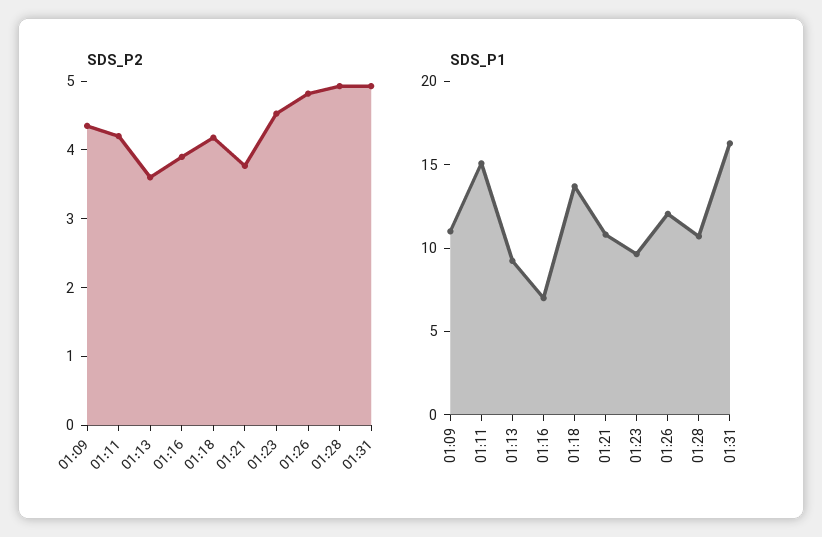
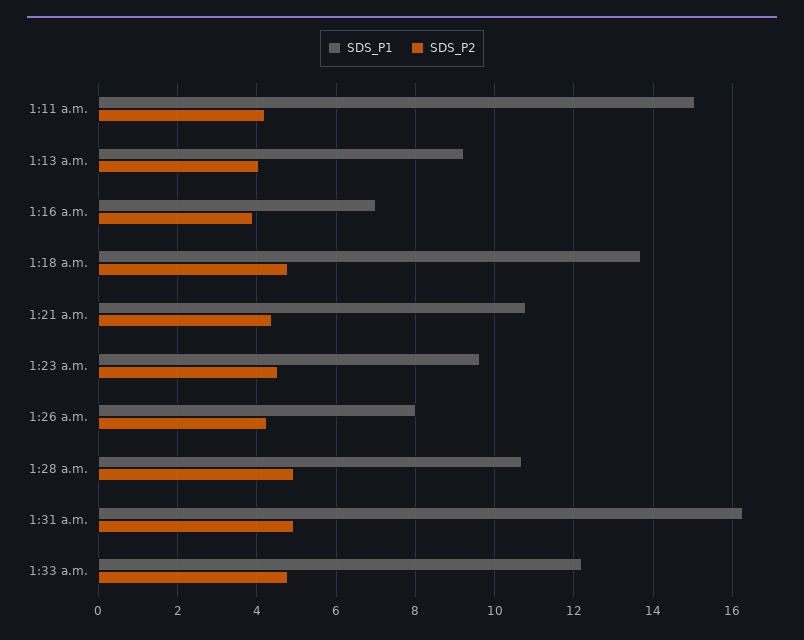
SDS_P2, 01:09: 4.4 -> none
SDS_P2, 01:13: 3.6 -> 4
SDS_P2, 01:18: 4.2 -> 4.8
SDS_P2, 01:21: 3.8 -> 4.4
SDS_P2, 01:26: 4.8 -> 4.2
SDS_P1, 01:09: 11 -> none
SDS_P1, 01:26: 12 -> 8
SDS_P1, 1:33 a.m.: none -> 12.2
SDS_P2, 1:33 a.m.: none -> 4.8

